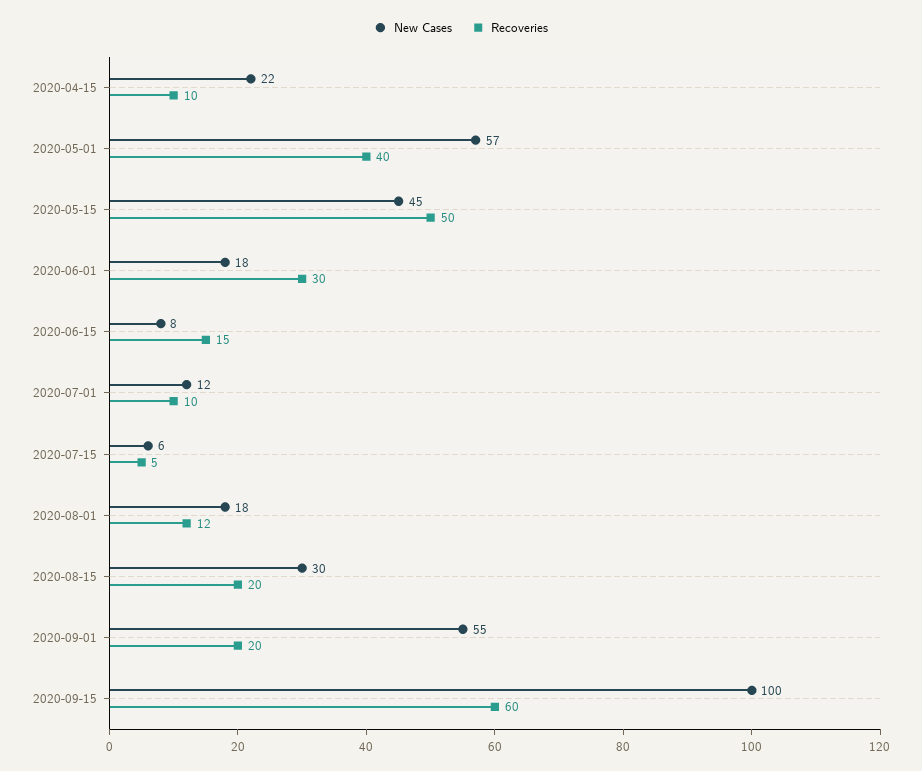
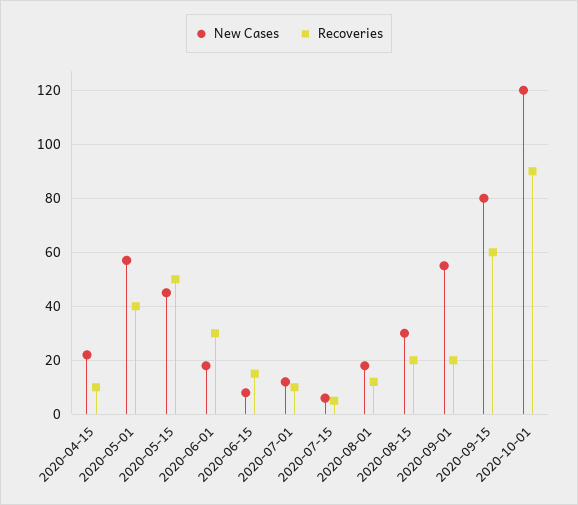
New Cases, 2020-09-15: 100 -> 80
New Cases, 2020-10-01: none -> 120
Recoveries, 2020-10-01: none -> 90

